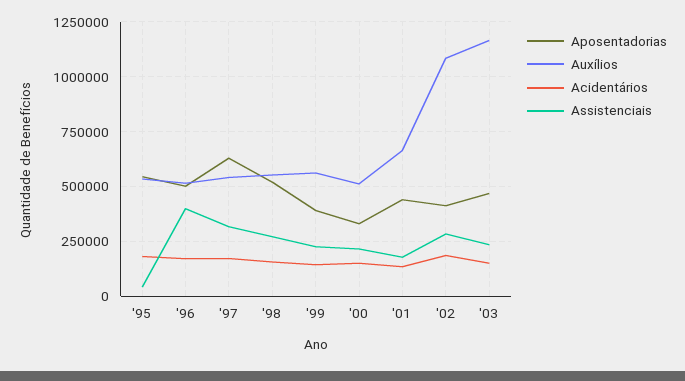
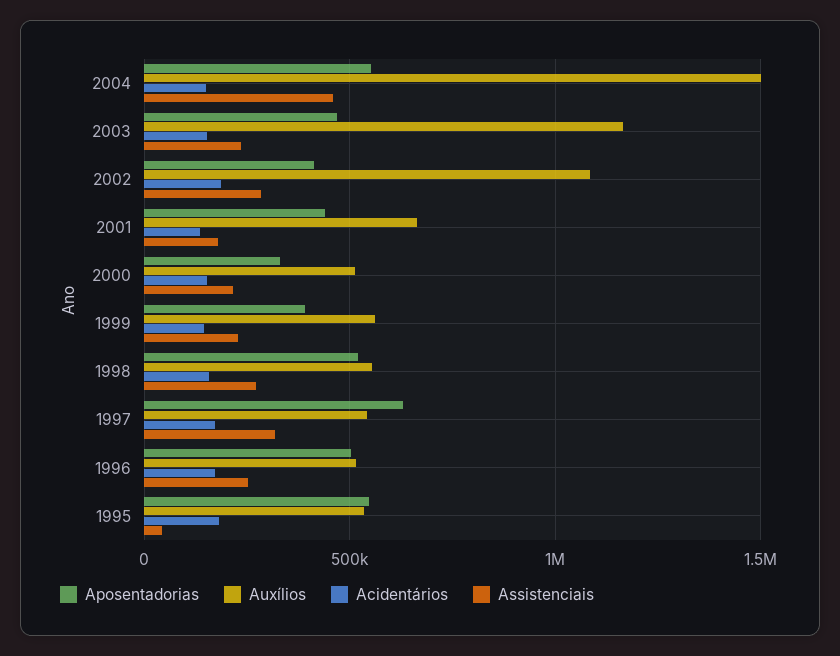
Assistenciais, '96: 400000 -> 250000
Aposentadorias, 2004: none -> 550000
Auxílios, 2004: none -> 1500000
Acidentários, 2004: none -> 150000
Assistenciais, 2004: none -> 450000

